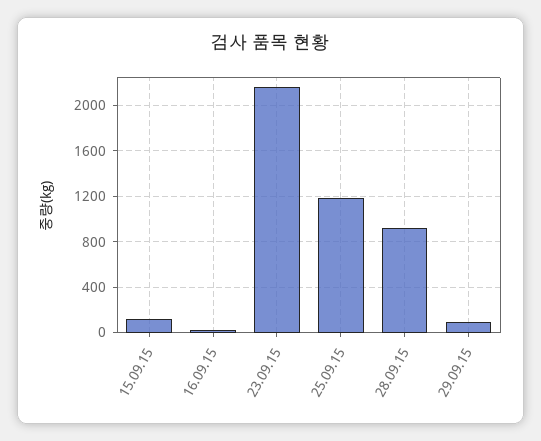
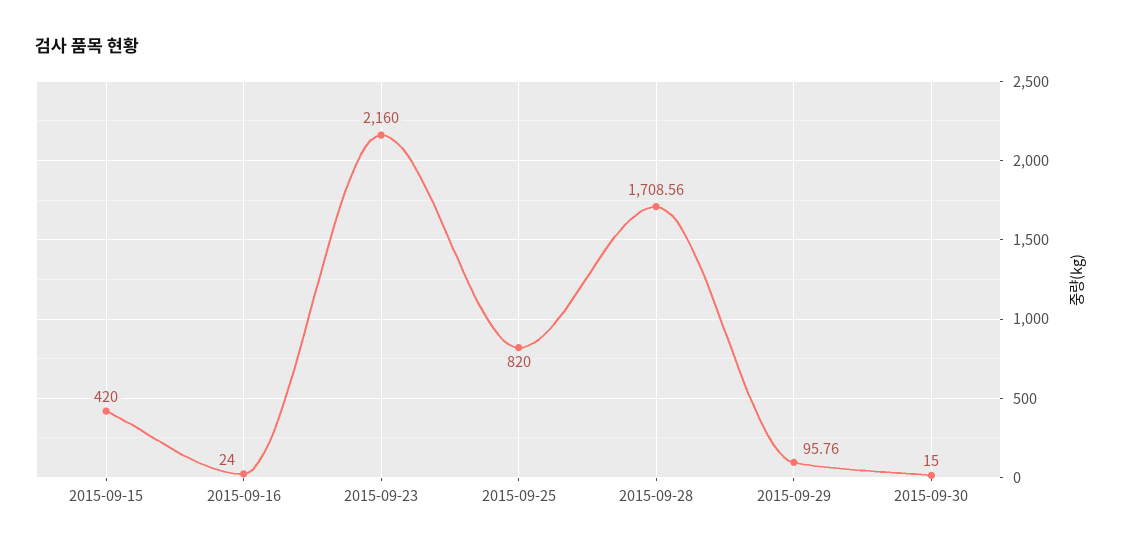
15.09.15: 100 -> 420
25.09.15: 1200 -> 820
28.09.15: 900 -> 1708.56
2015-09-30: none -> 15

